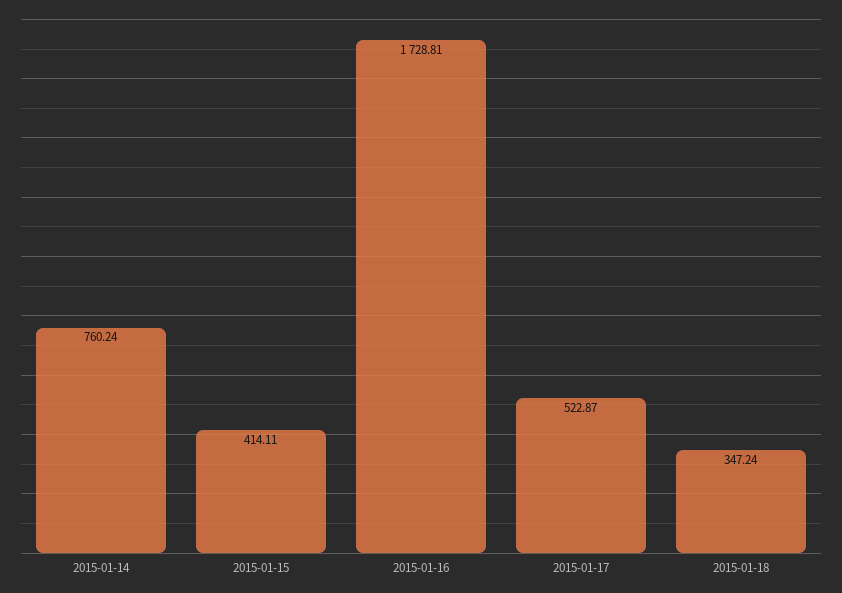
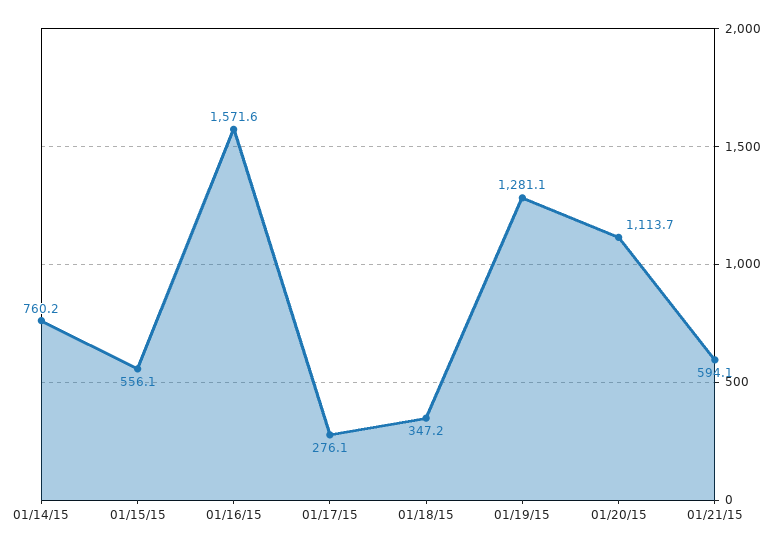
2015-01-15: 414.11 -> 556.1
2015-01-16: 1728.81 -> 1571.6
2015-01-17: 522.87 -> 276.1
01/19/15: none -> 1281.1
01/20/15: none -> 1113.7
01/21/15: none -> 594.1

